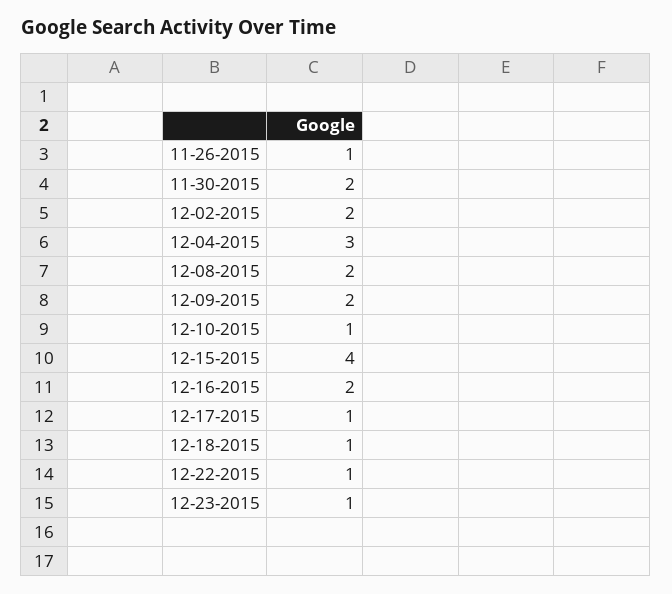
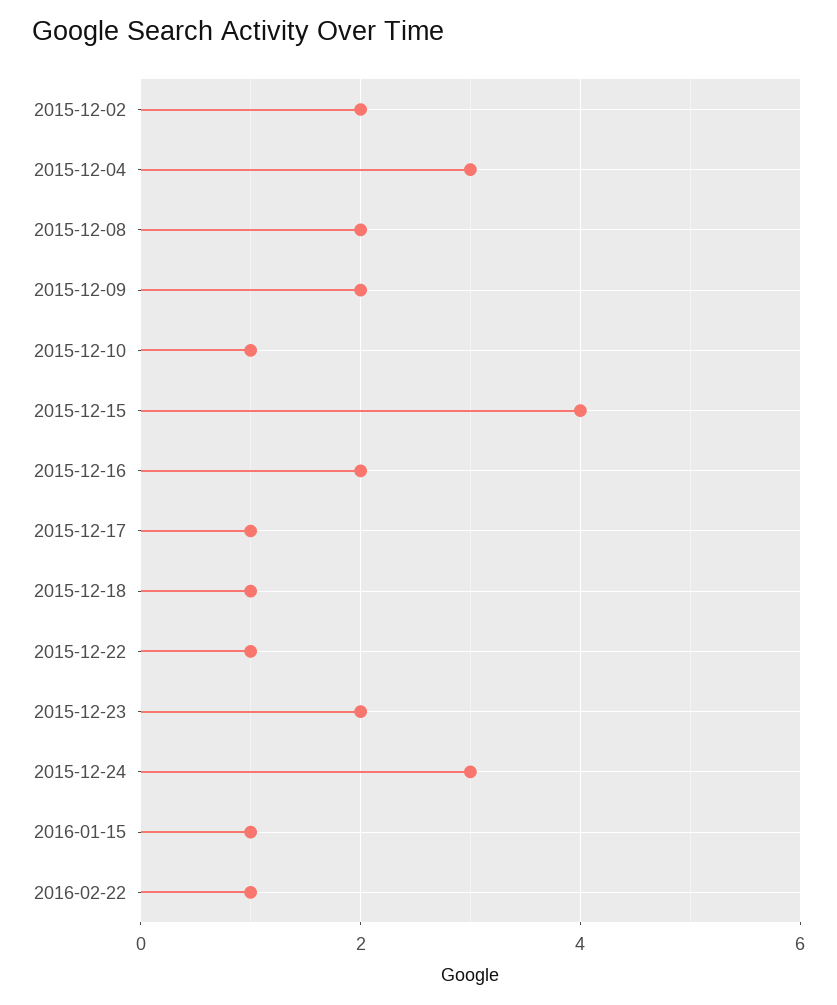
11-26-2015: 1 -> none
11-30-2015: 2 -> none
12-23-2015: 1 -> 2
2015-12-24: none -> 3
2016-01-15: none -> 1
2016-02-22: none -> 1

